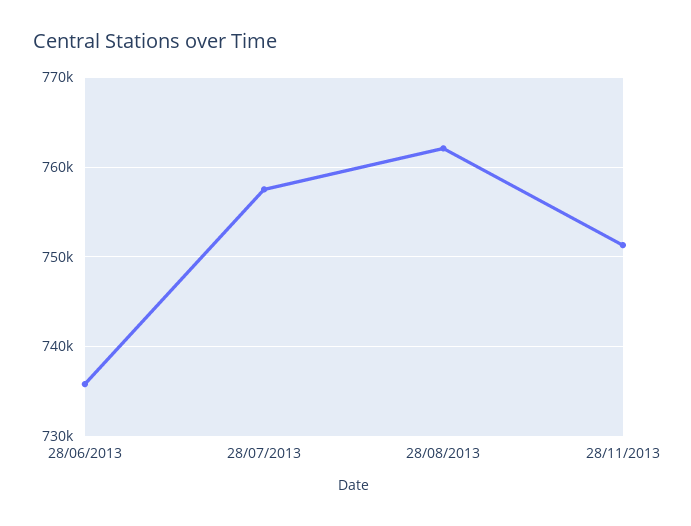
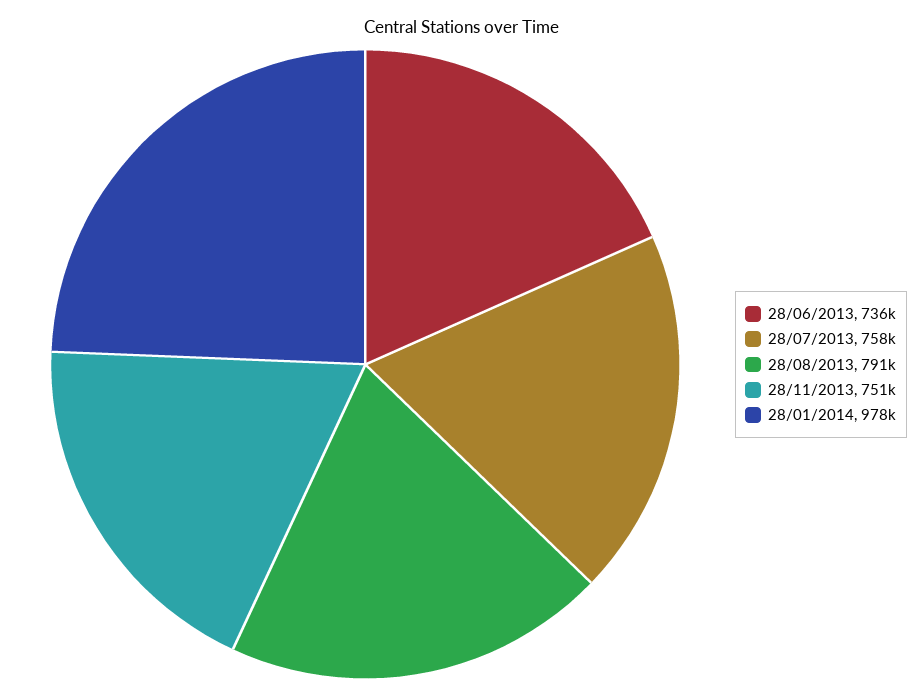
28/08/2013: 762000 -> 791000
28/01/2014: none -> 978000

